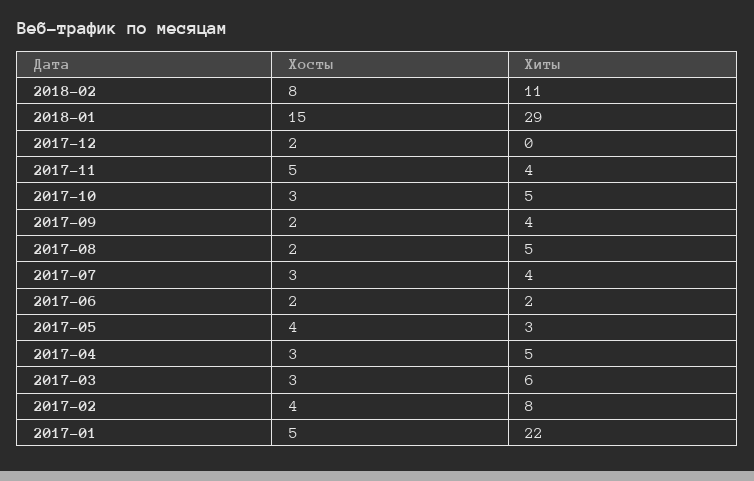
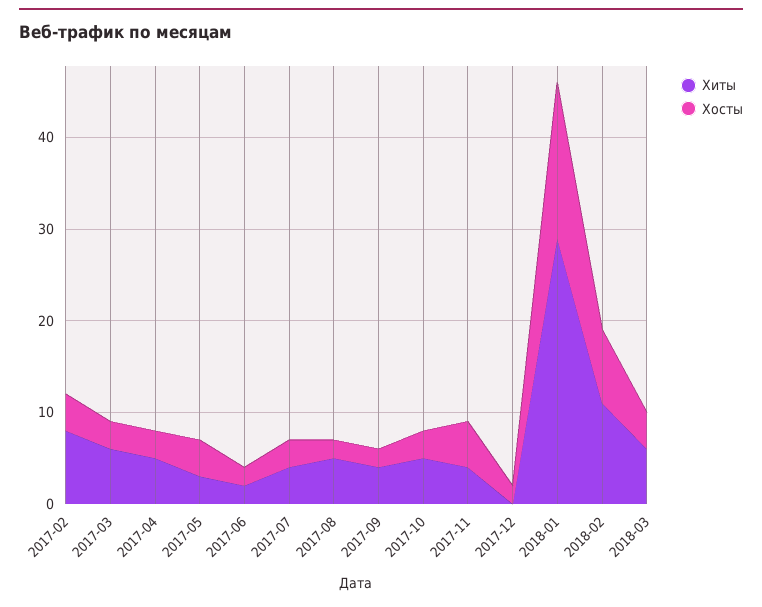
Хосты, 2018-01: 15 -> 17
Хосты, 2017-01: 5 -> none
Хиты, 2017-01: 22 -> none
Хиты, 2018-03: none -> 6
Хосты, 2018-03: none -> 4

